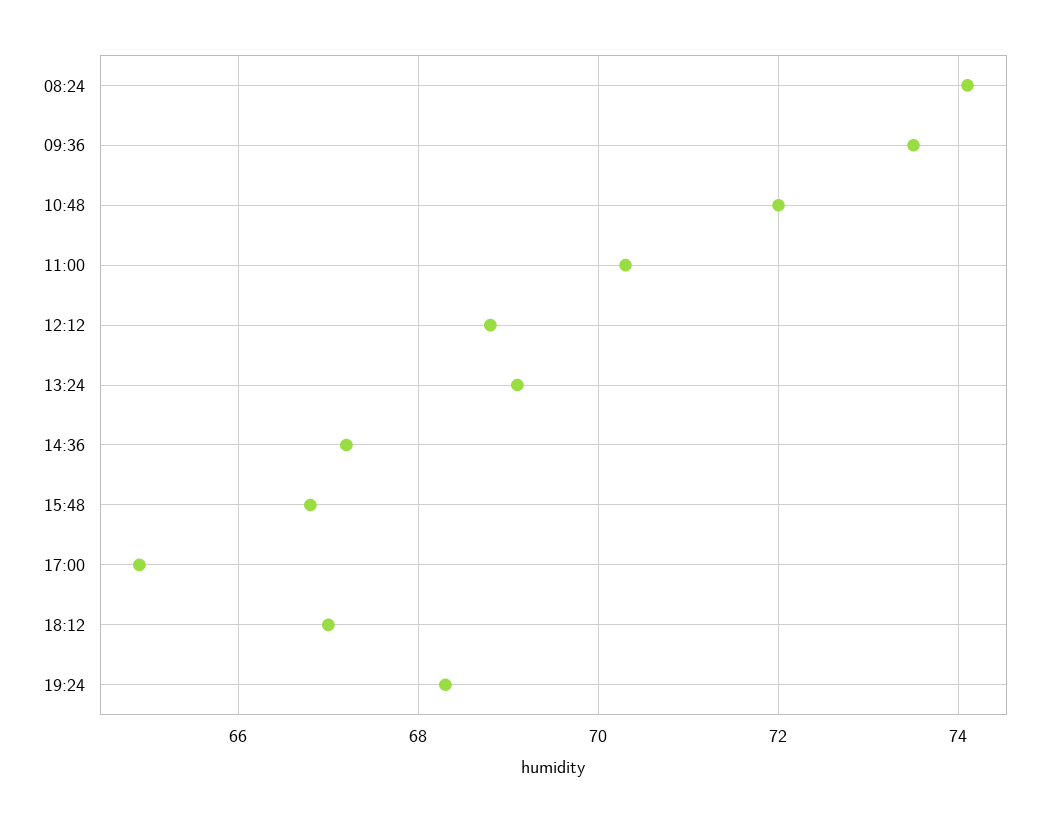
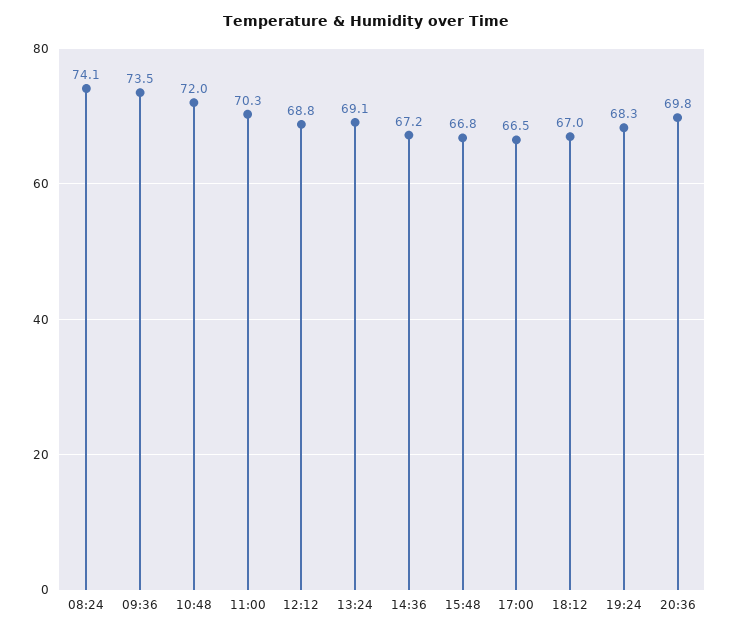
17:00: 65 -> 66.5
20:36: none -> 69.8

